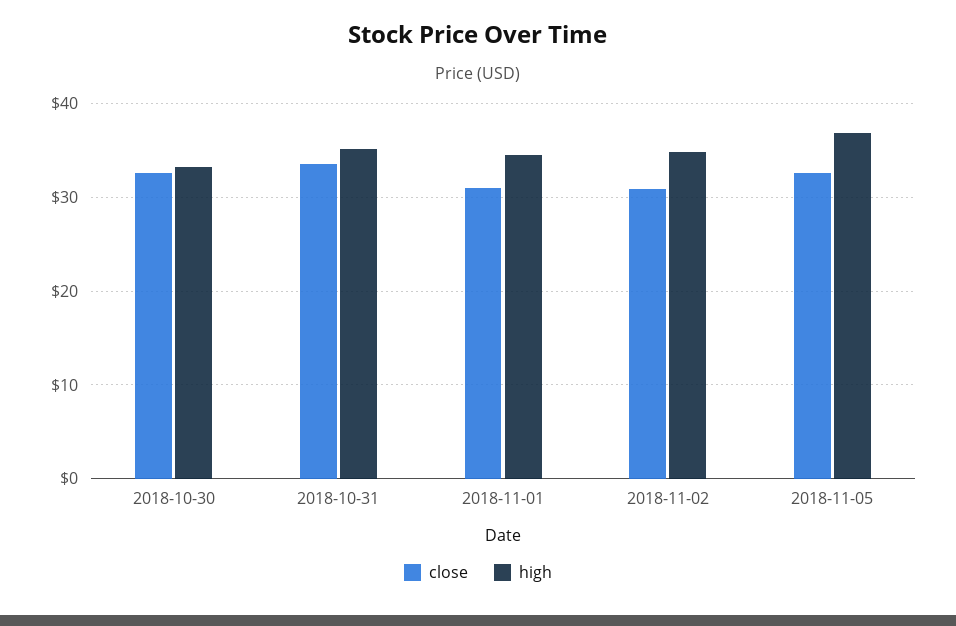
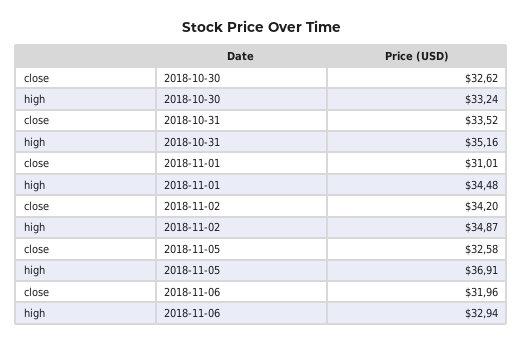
close, 2018-11-02: 31 -> 34.2
close, 2018-11-06: none -> 31.96
high, 2018-11-06: none -> 32.94

